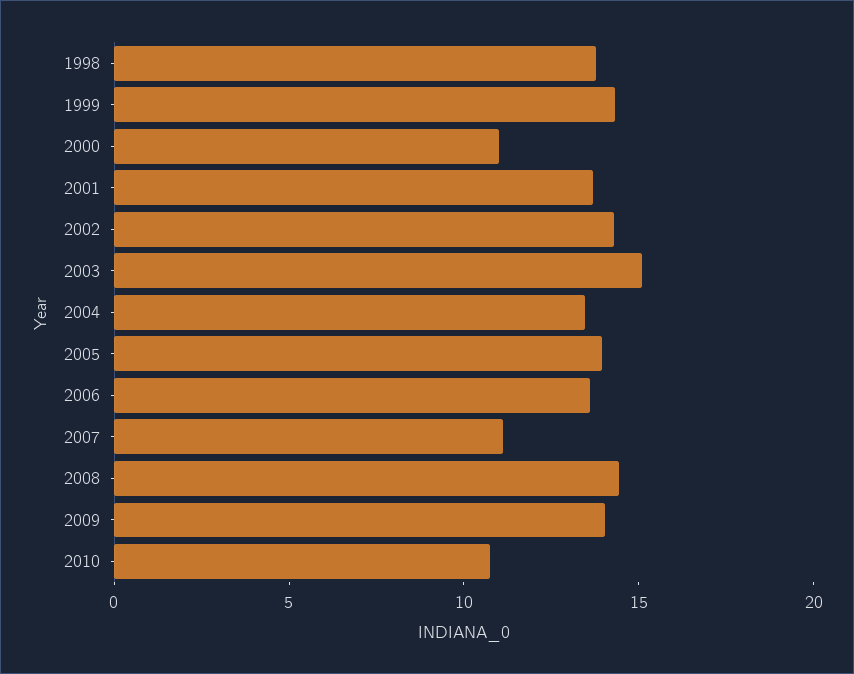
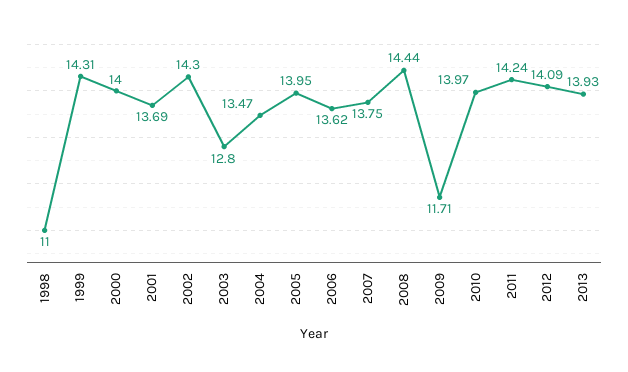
1998: 14 -> 11
2000: 11 -> 14
2003: 15 -> 12.8
2007: 11 -> 13.75
2009: 14 -> 11.71
2010: 11 -> 13.97
2011: none -> 14.24
2012: none -> 14.09
2013: none -> 13.93

